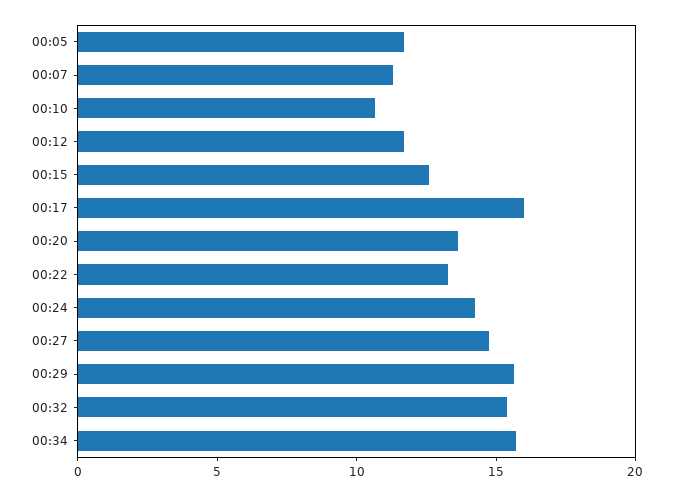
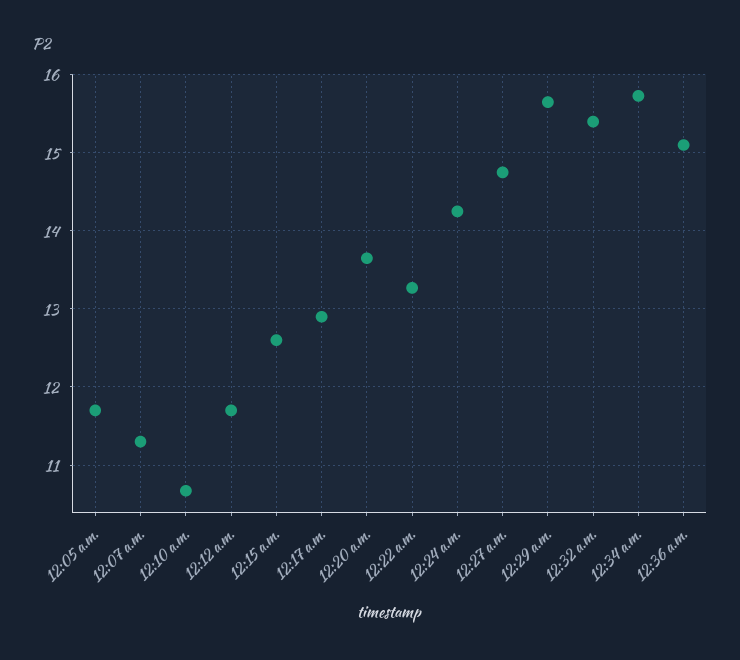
00:17: 16 -> 12.9
12:36 a.m.: none -> 15.1

